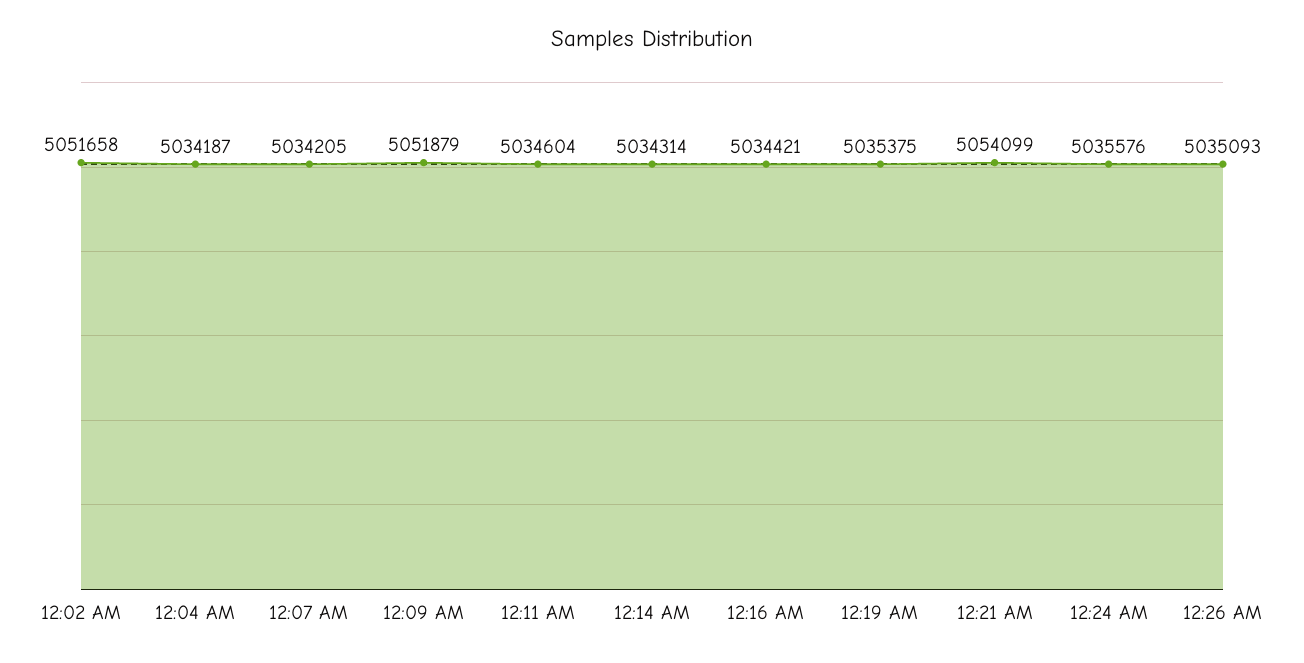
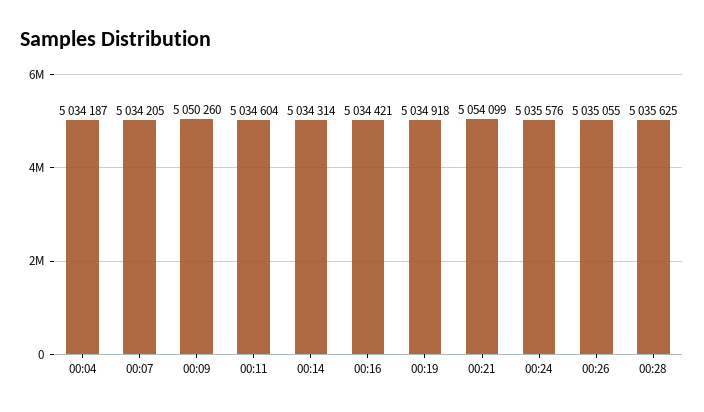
12:02 AM: 5051658 -> none
12:09 AM: 5051879 -> 5050260
12:19 AM: 5035375 -> 5034918
12:26 AM: 5035093 -> 5035055
00:28: none -> 5035625

